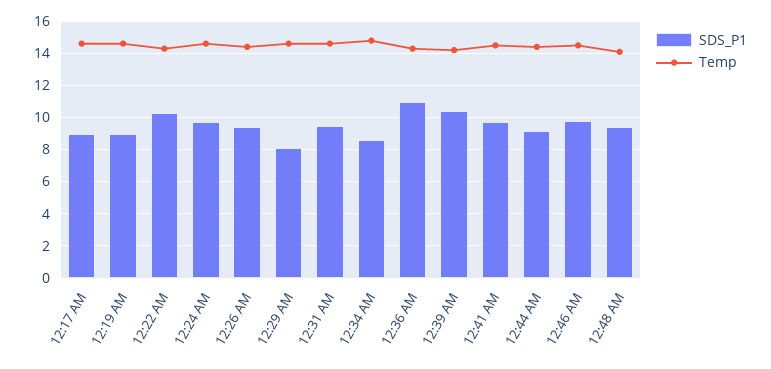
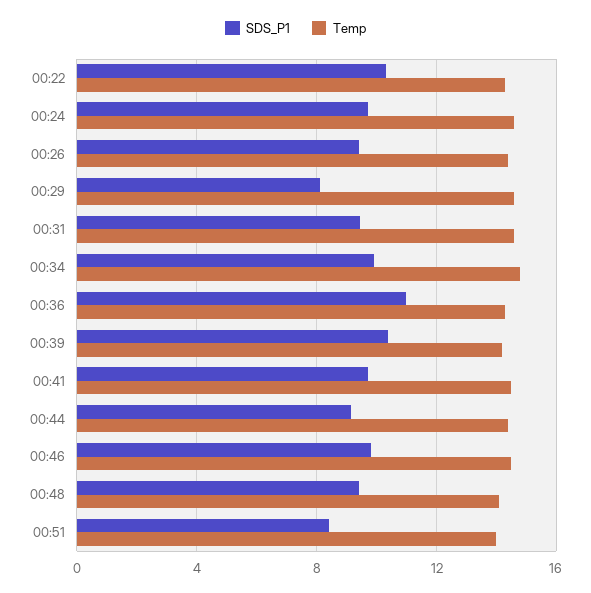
SDS_P1, 12:17 AM: 9 -> none
Temp, 12:17 AM: 14.5 -> none
SDS_P1, 12:19 AM: 9 -> none
Temp, 12:19 AM: 14.5 -> none
SDS_P1, 12:34 AM: 8.5 -> 10
SDS_P1, 00:51: none -> 8.5
Temp, 00:51: none -> 14

